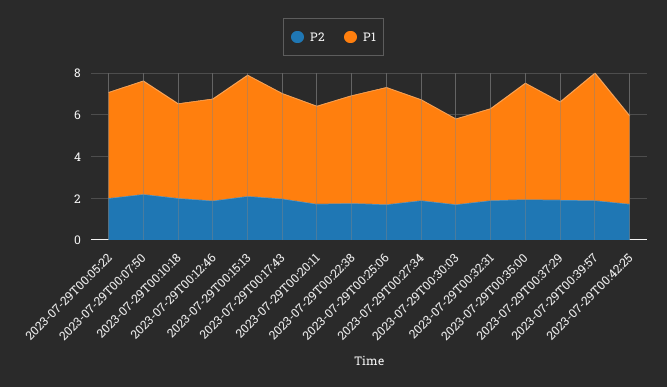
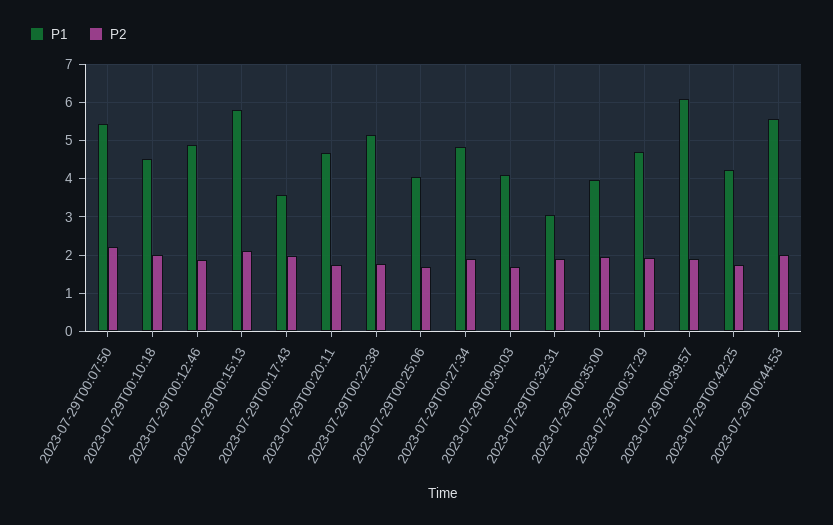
P2, 2023-07-29T00:05:22: 2 -> none
P1, 2023-07-29T00:05:22: 5 -> none
P1, 2023-07-29T00:17:43: 5 -> 3.6
P1, 2023-07-29T00:25:06: 5.5 -> 4
P1, 2023-07-29T00:32:31: 4.5 -> 3
P1, 2023-07-29T00:35:00: 5.5 -> 4
P1, 2023-07-29T00:44:53: none -> 5.6
P2, 2023-07-29T00:44:53: none -> 2

